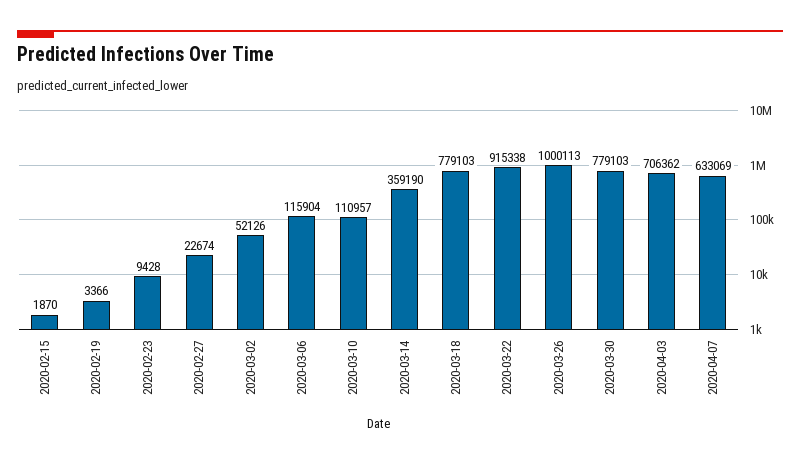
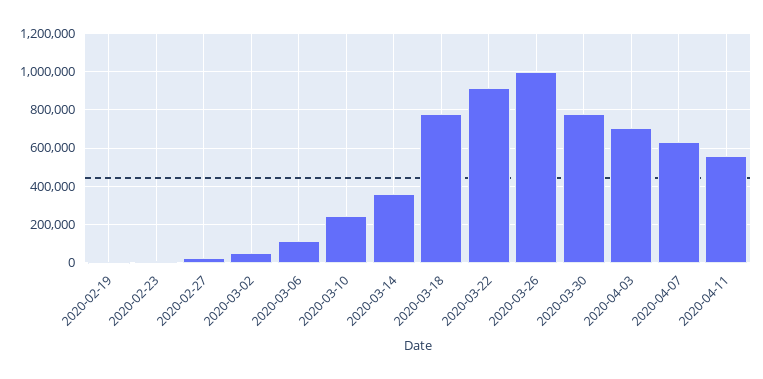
2020-02-15: 1870 -> none
2020-03-10: 110957 -> 250000
2020-04-11: none -> 550000

